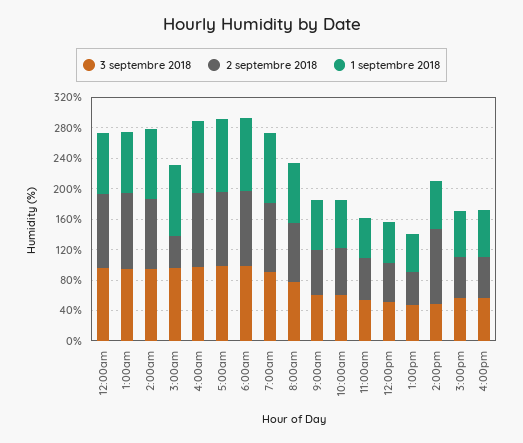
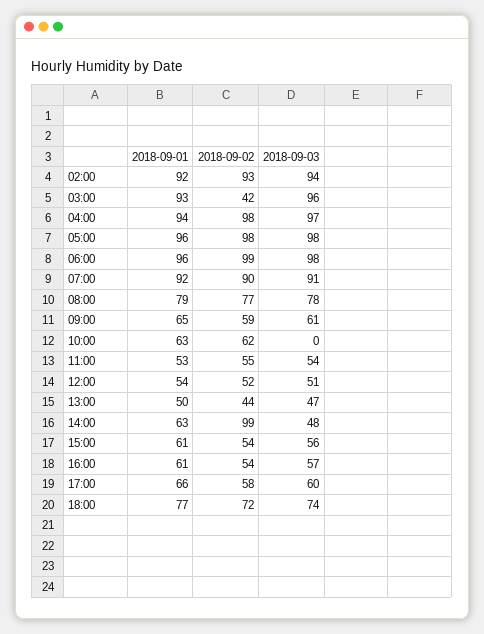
3 septembre 2018, 12:00am: 100 -> none
2 septembre 2018, 12:00am: 100 -> none
1 septembre 2018, 12:00am: 80 -> none
3 septembre 2018, 1:00am: 100 -> none
2 septembre 2018, 1:00am: 100 -> none
1 septembre 2018, 1:00am: 80 -> none
3 septembre 2018, 10:00am: 60 -> 0
1 septembre 2018, 17:00: none -> 66
2 septembre 2018, 17:00: none -> 58
3 septembre 2018, 17:00: none -> 60
1 septembre 2018, 18:00: none -> 77
2 septembre 2018, 18:00: none -> 72
3 septembre 2018, 18:00: none -> 74

